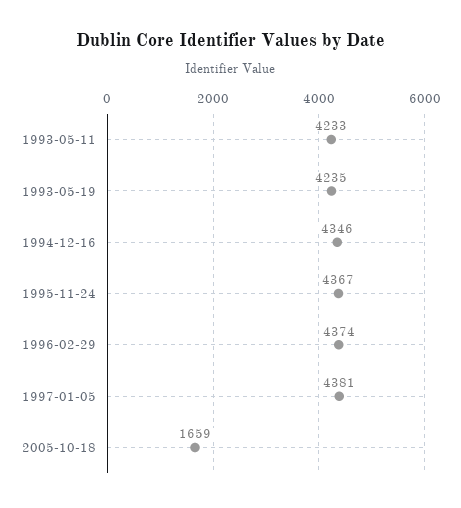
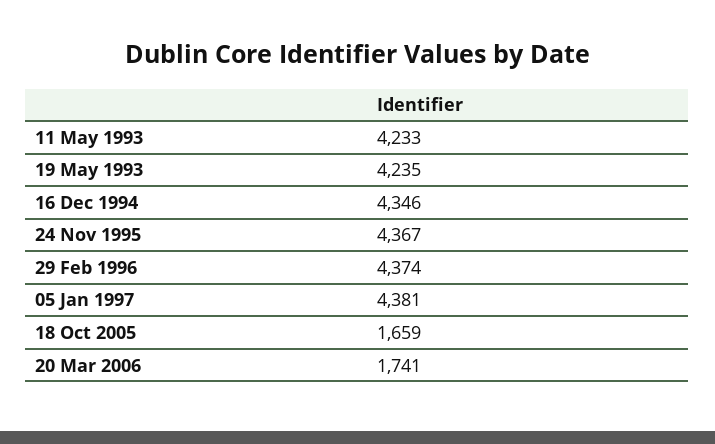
20 Mar 2006: none -> 1741

